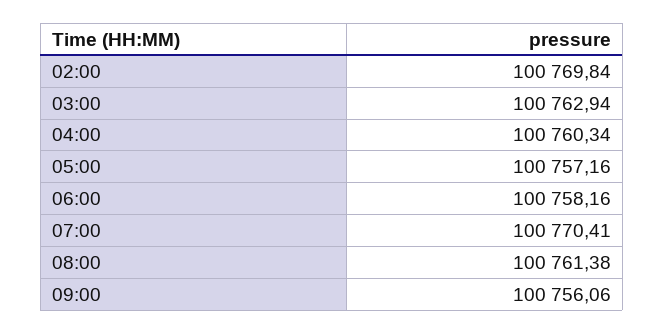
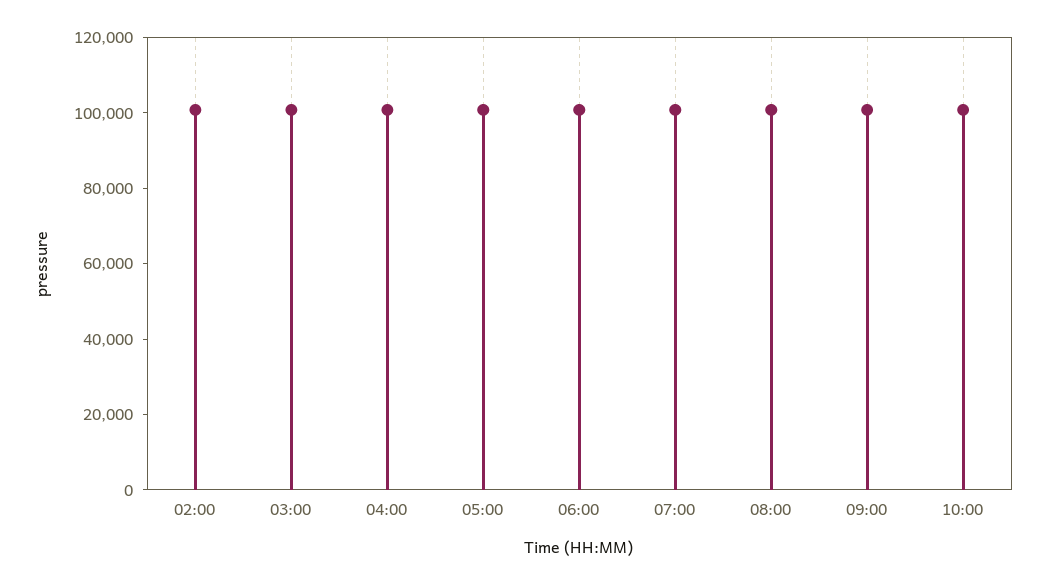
10:00: none -> 100000

